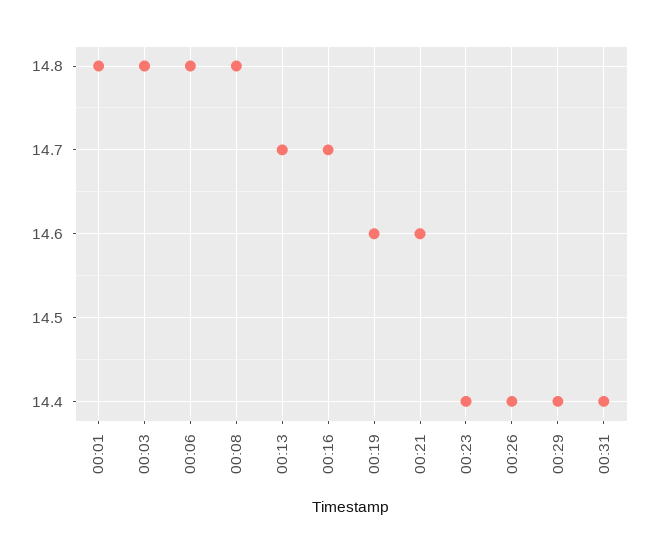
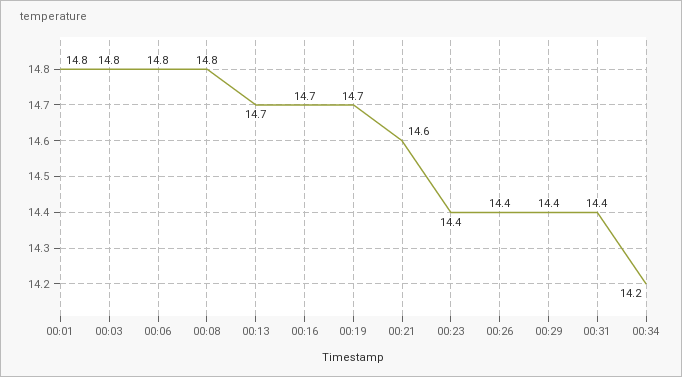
00:19: 14.6 -> 14.7
00:34: none -> 14.2

